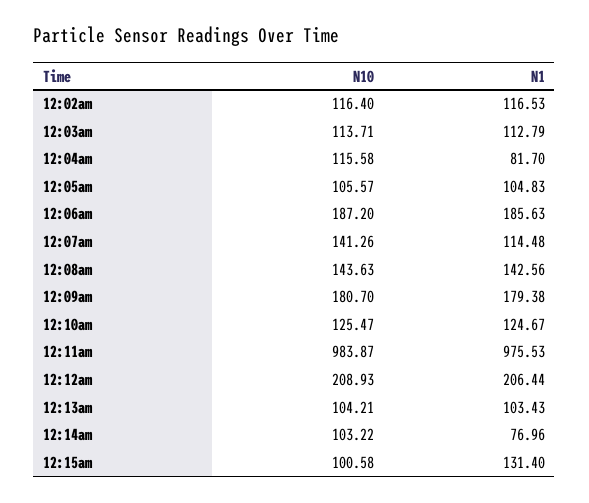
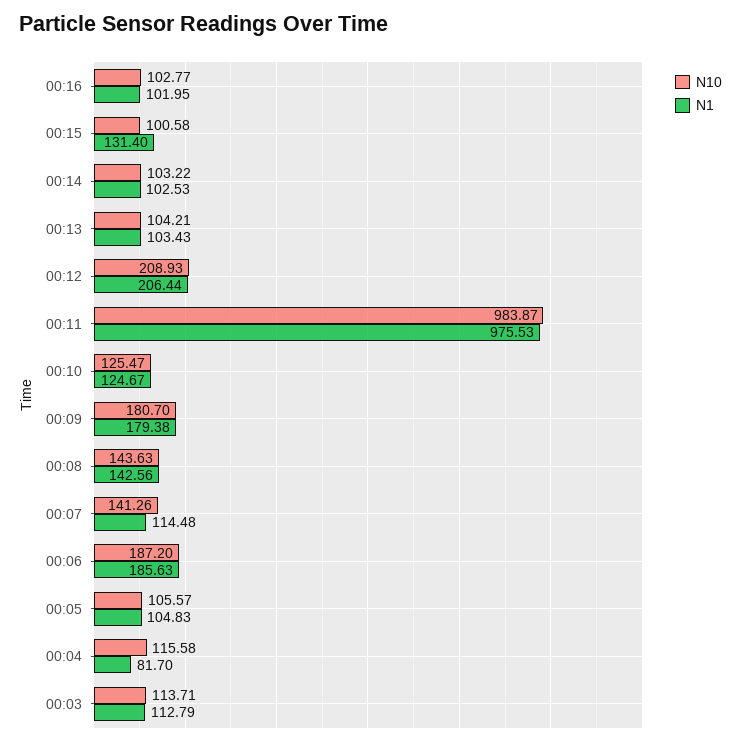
N10, 12:02am: 116.4 -> none
N1, 12:02am: 116.53 -> none
N1, 12:14am: 76.96 -> 102.53
N10, 00:16: none -> 102.77
N1, 00:16: none -> 101.95

